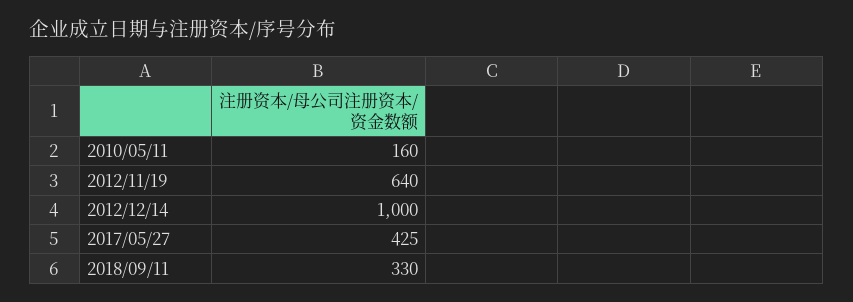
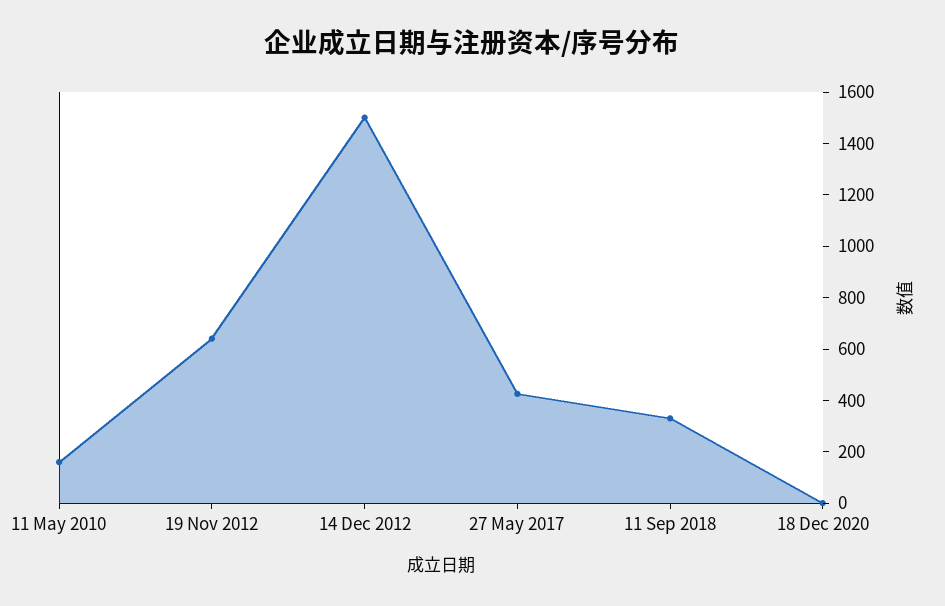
2012/12/14: 1000 -> 1500
18 Dec 2020: none -> 0

